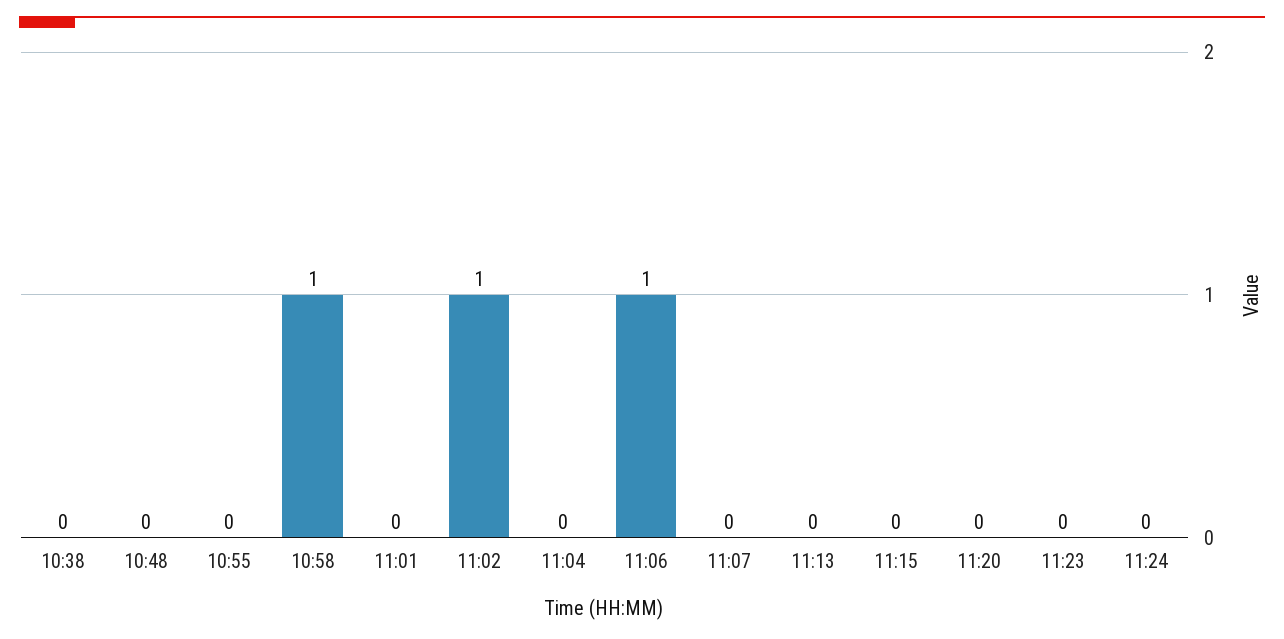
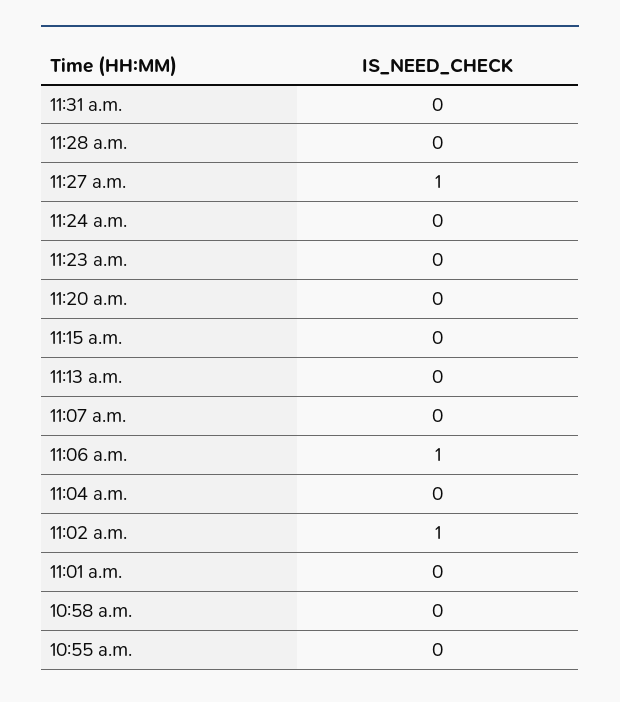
10:38: 0 -> none
10:48: 0 -> none
10:58: 1 -> 0
11:31 a.m.: none -> 0
11:28 a.m.: none -> 0
11:27 a.m.: none -> 1

